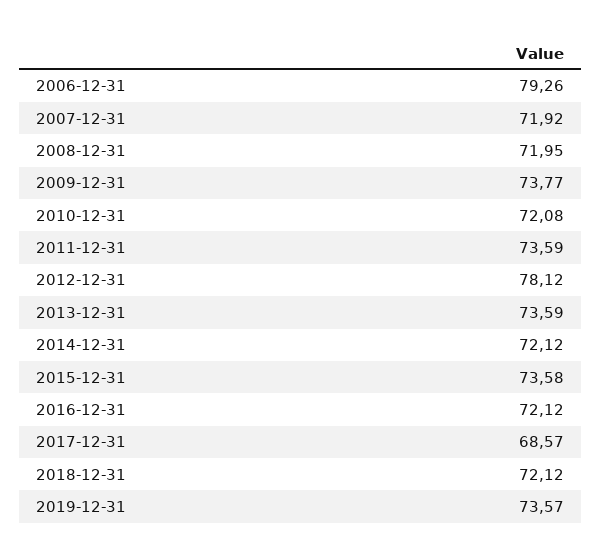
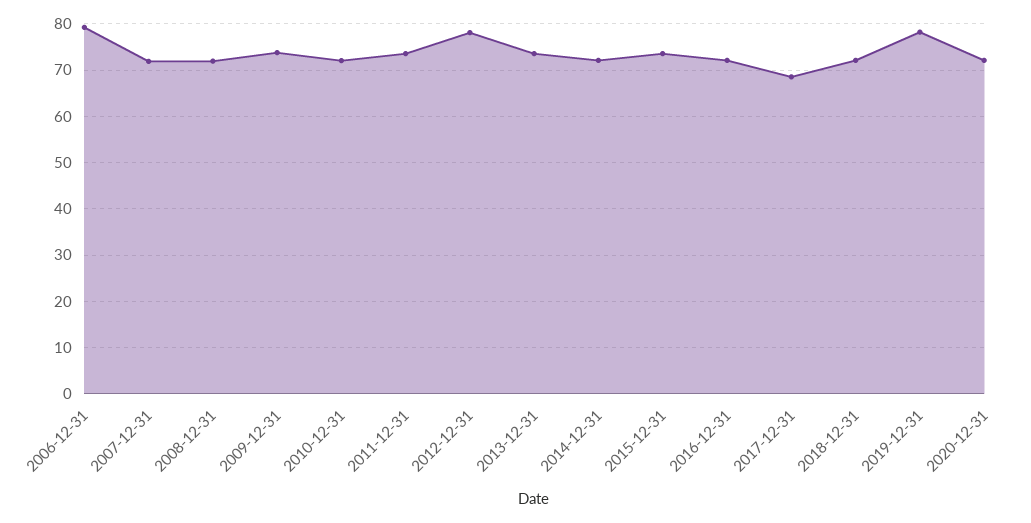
2019-12-31: 73.57 -> 78
2020-12-31: none -> 72

